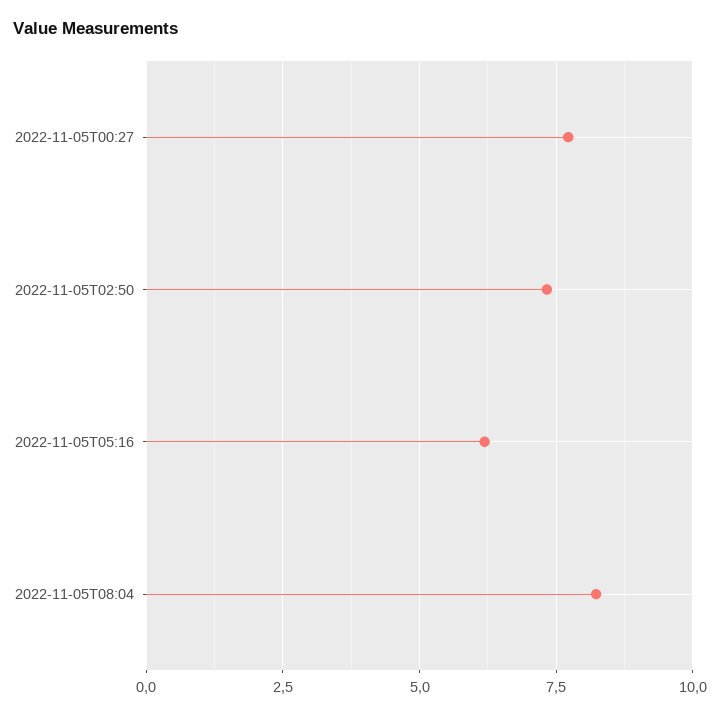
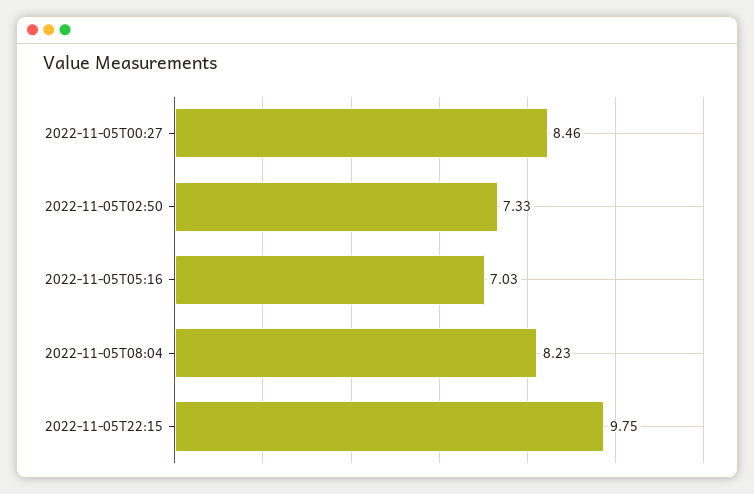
2022-11-05T00:27: 7.75 -> 8.46
2022-11-05T05:16: 6.25 -> 7.03
2022-11-05T22:15: none -> 9.75

